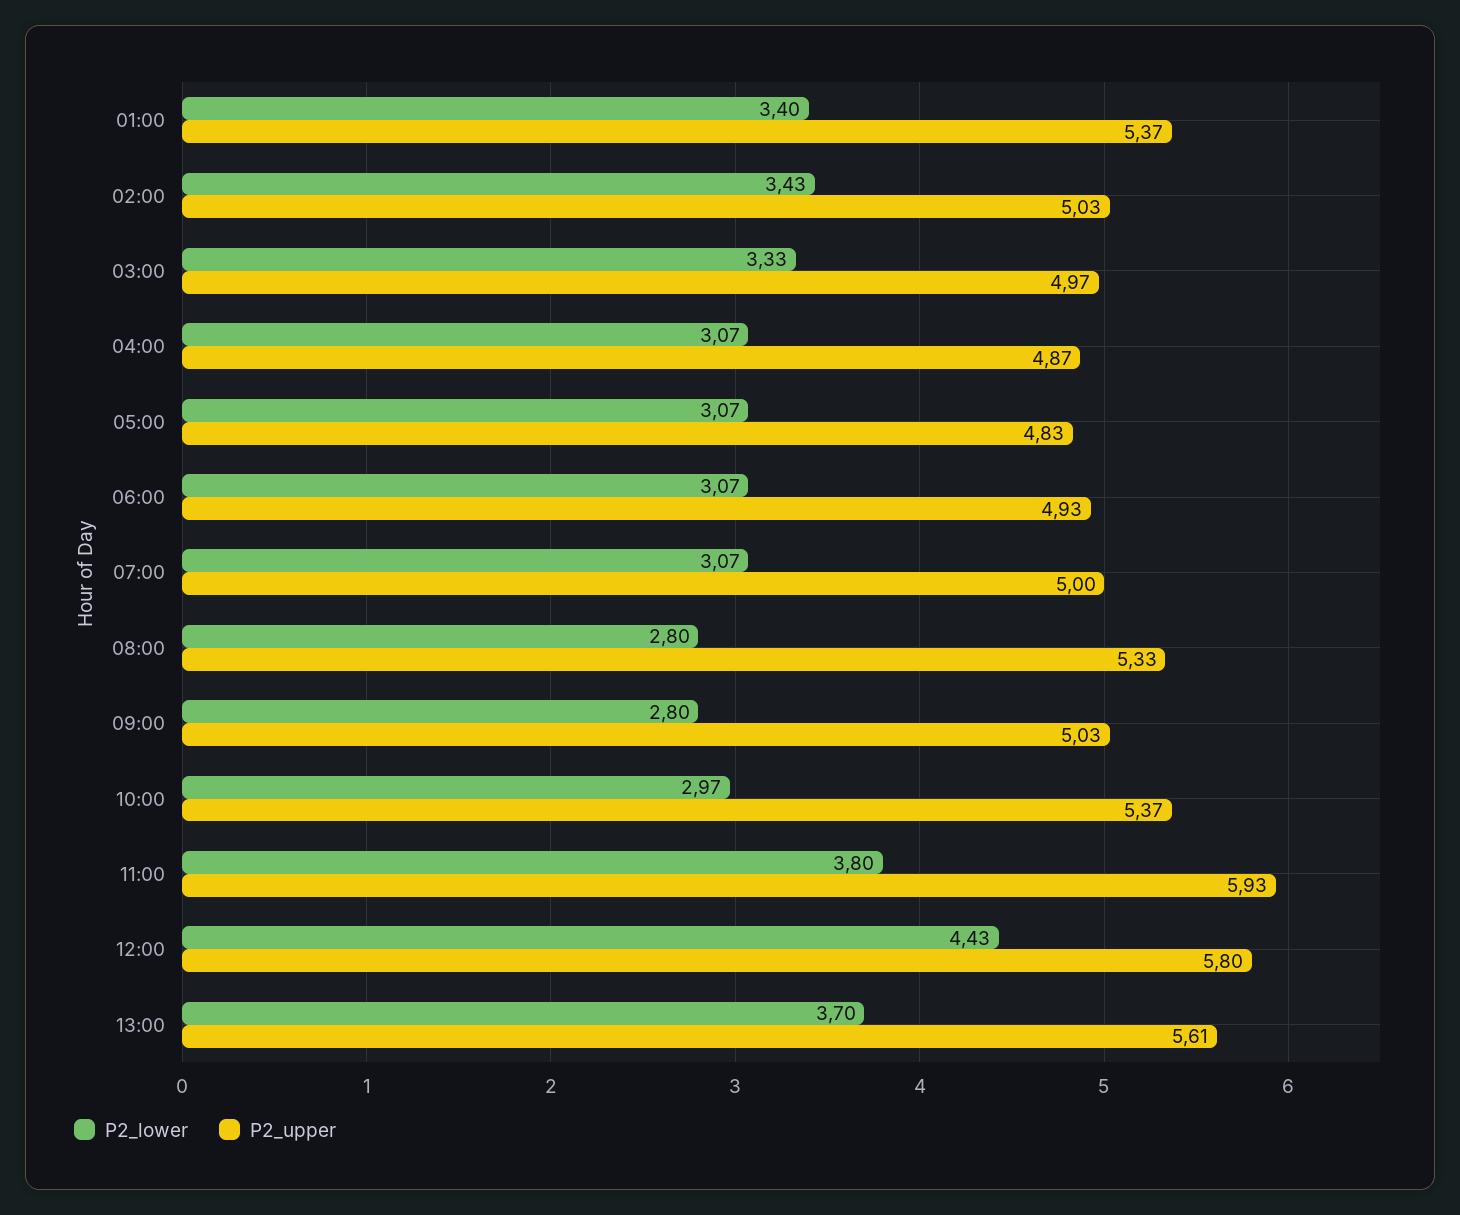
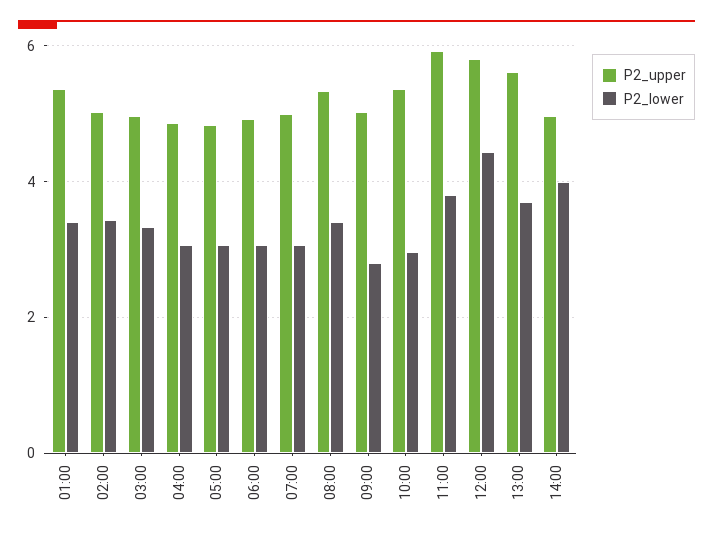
P2_lower, 08:00: 2.8 -> 3.4
P2_upper, 14:00: none -> 5
P2_lower, 14:00: none -> 4

